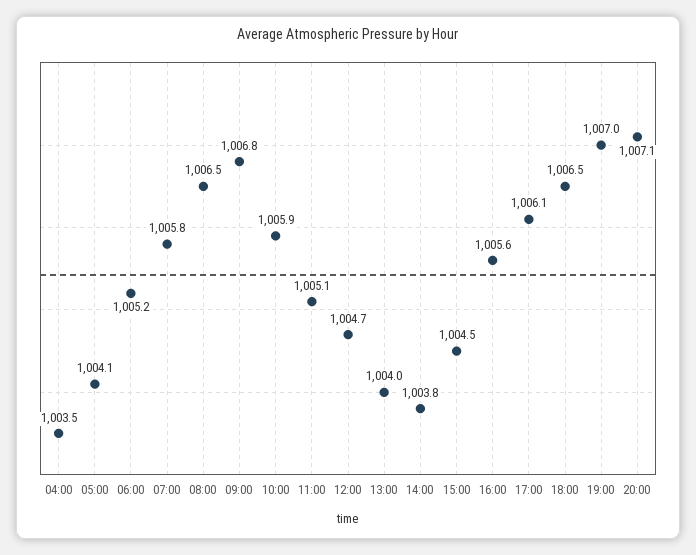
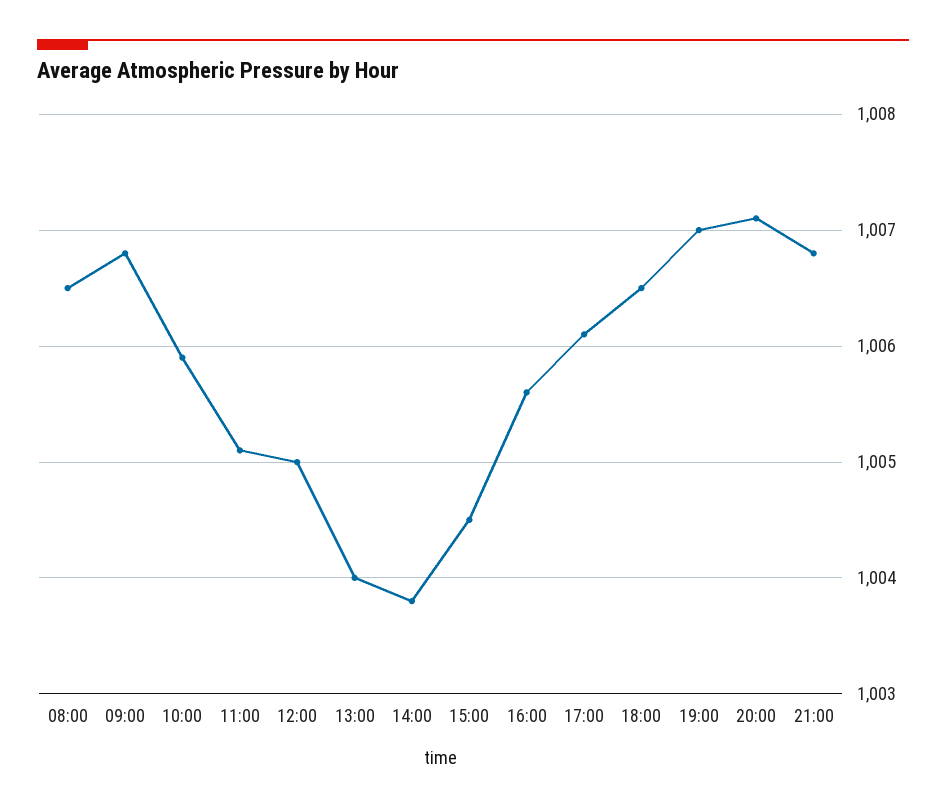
04:00: 1003.5 -> none
05:00: 1004.1 -> none
06:00: 1005.2 -> none
07:00: 1005.8 -> none
12:00: 1004.7 -> 1005
21:00: none -> 1006.8

